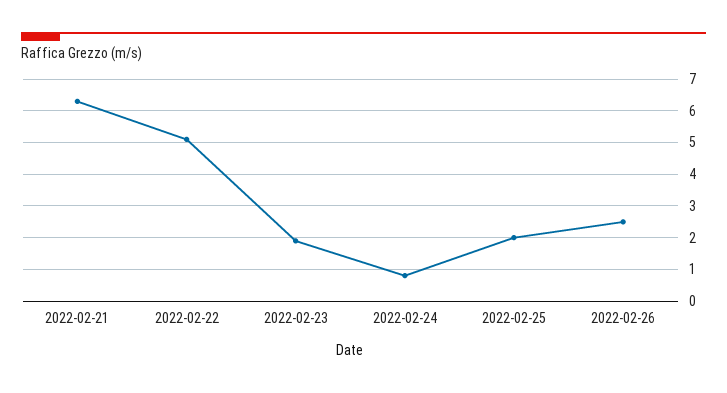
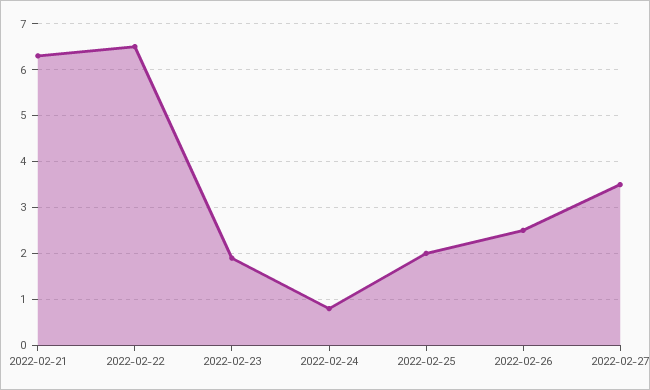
2022-02-22: 5 -> 6.5
2022-02-27: none -> 3.5

